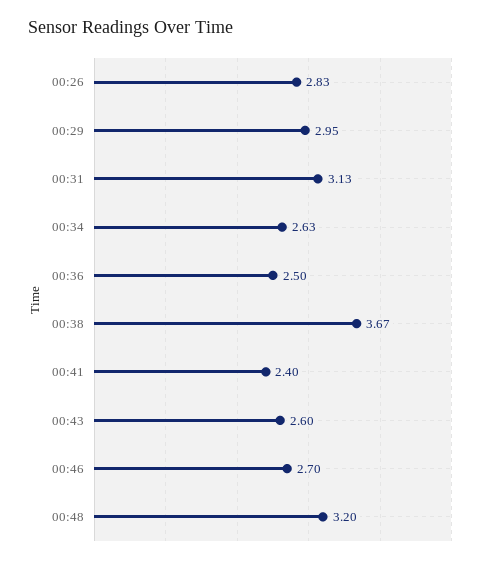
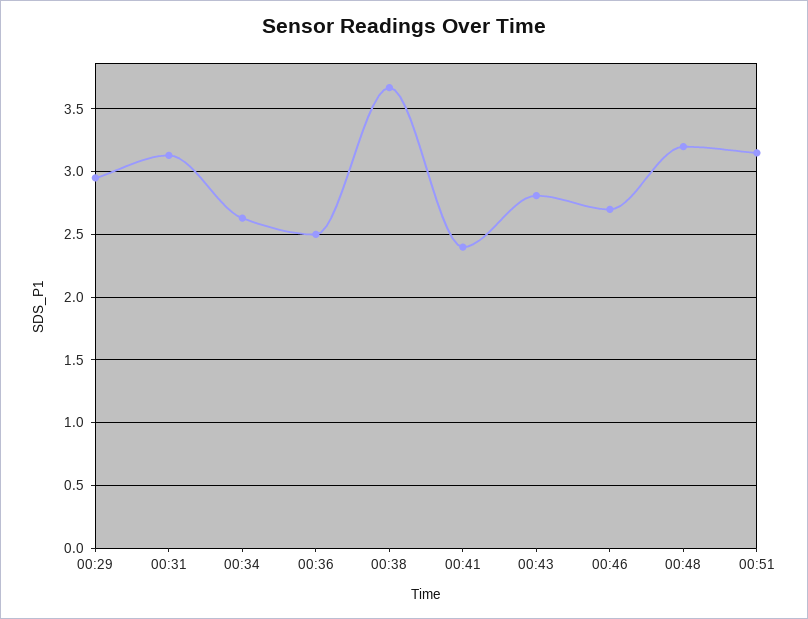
00:26: 2.83 -> none
00:43: 2.6 -> 2.8
00:51: none -> 3.15

